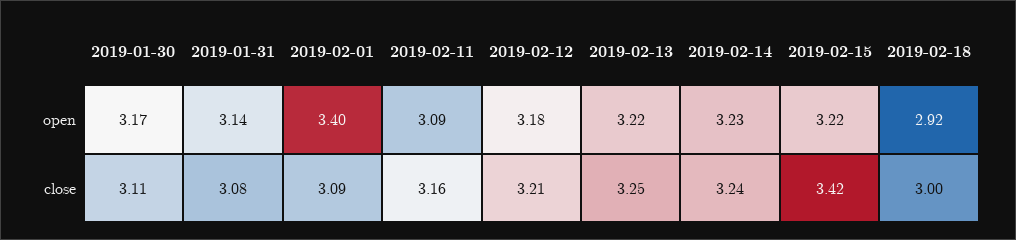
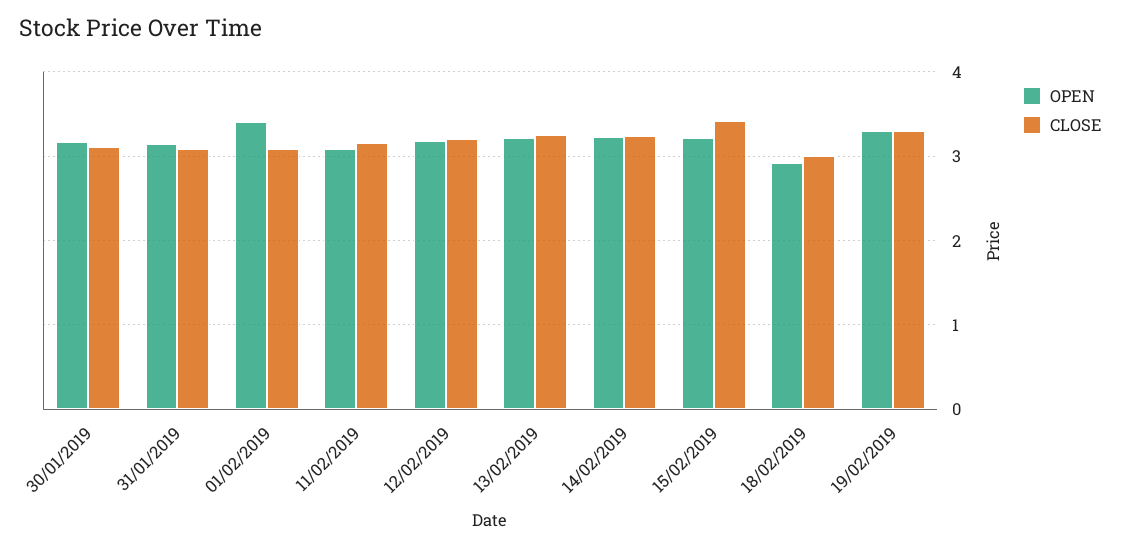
open, 19/02/2019: none -> 3.3
close, 19/02/2019: none -> 3.3

